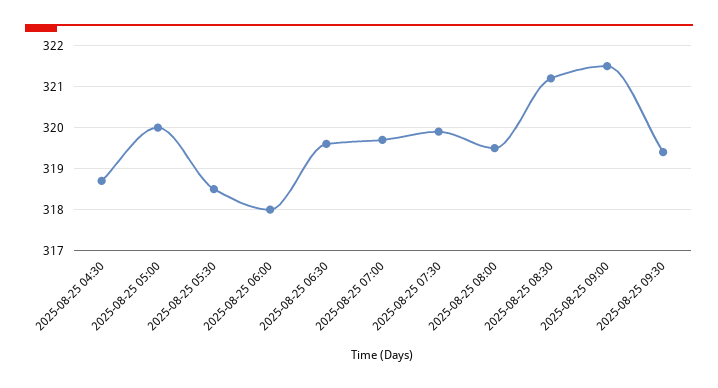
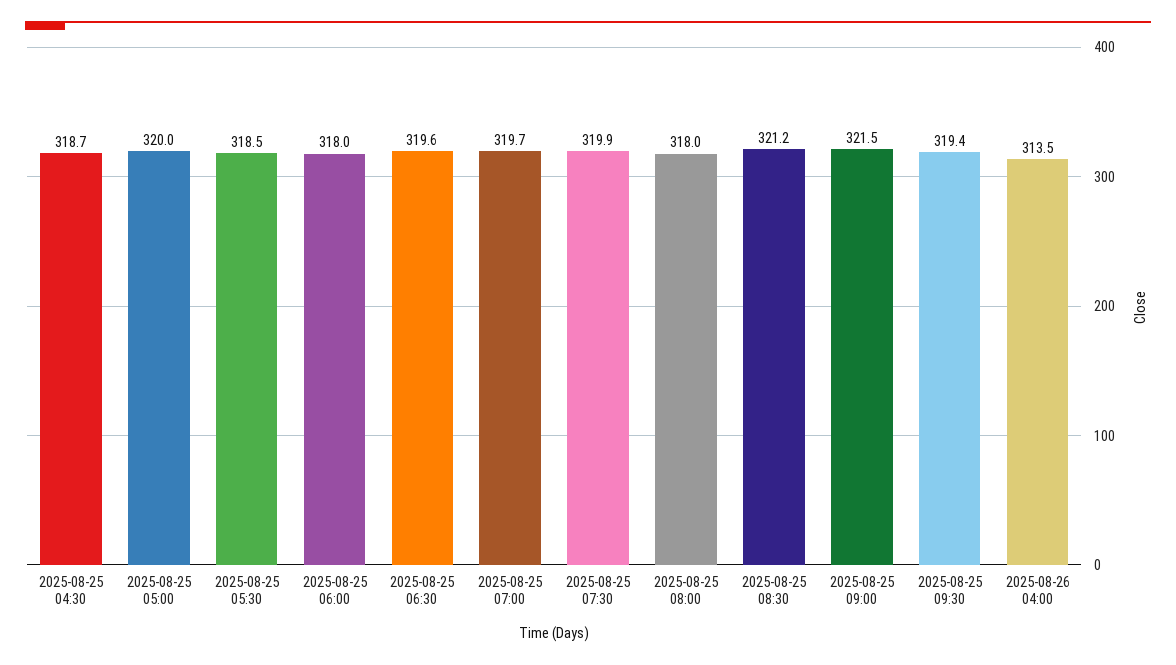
2025-08-25 08:00: 319.5 -> 318
2025-08-26 04:00: none -> 313.5

